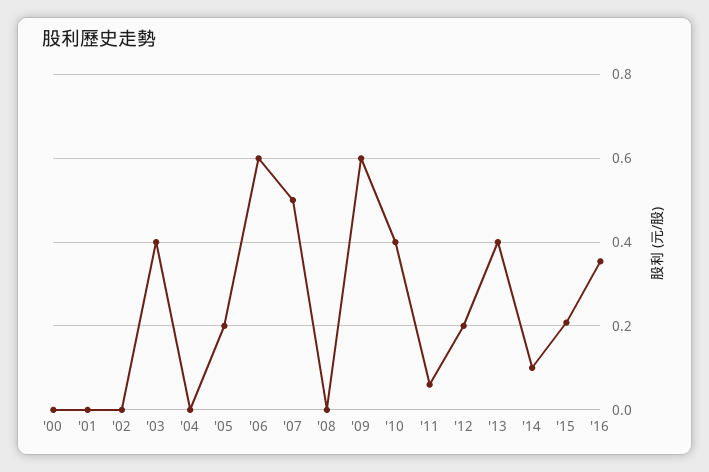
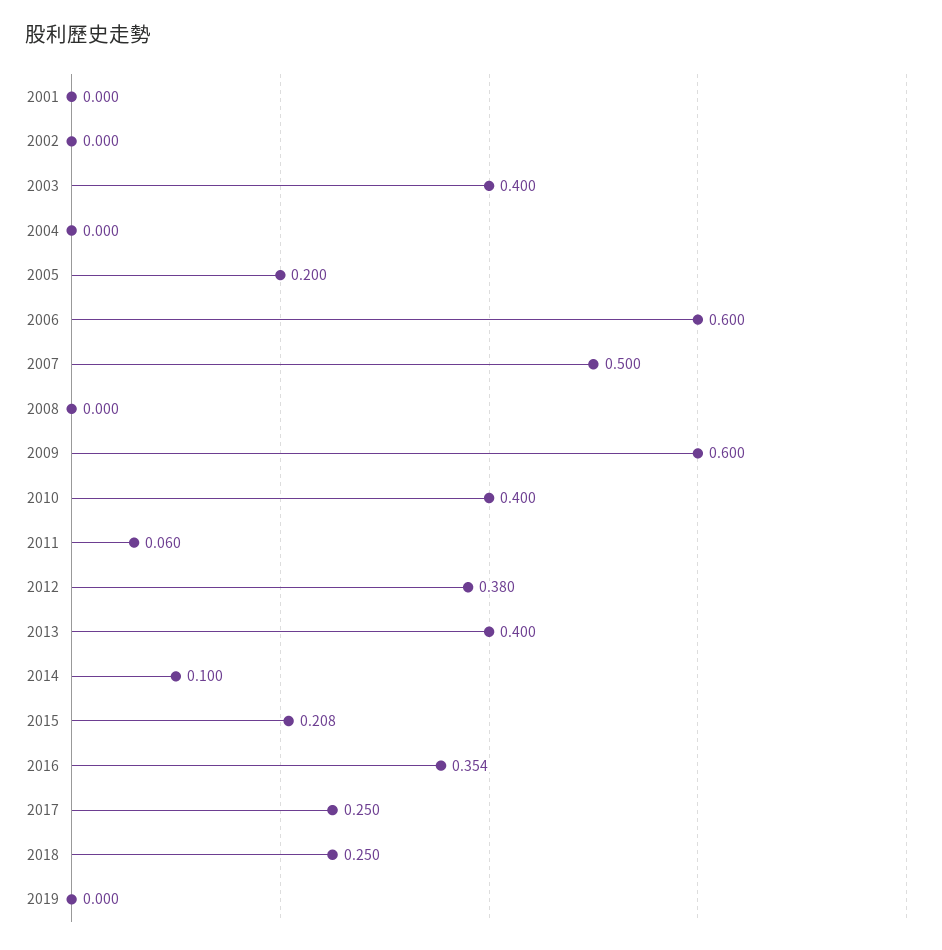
'00: 0 -> none
'12: 0.2 -> 0.38
2017: none -> 0.25
2018: none -> 0.25
2019: none -> 0

